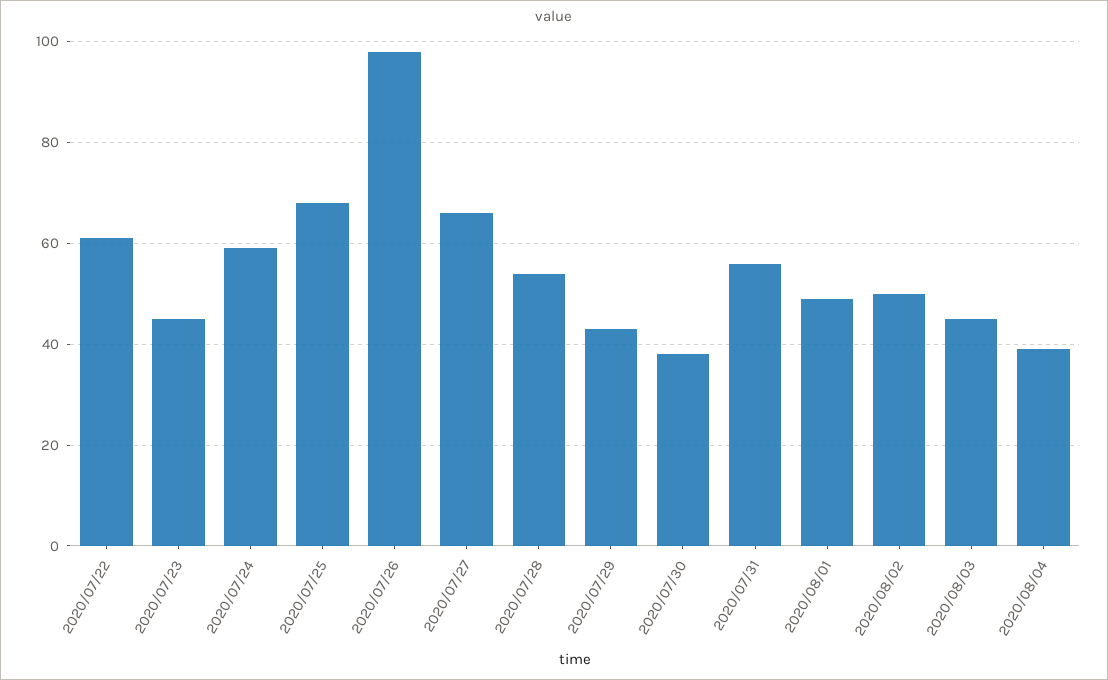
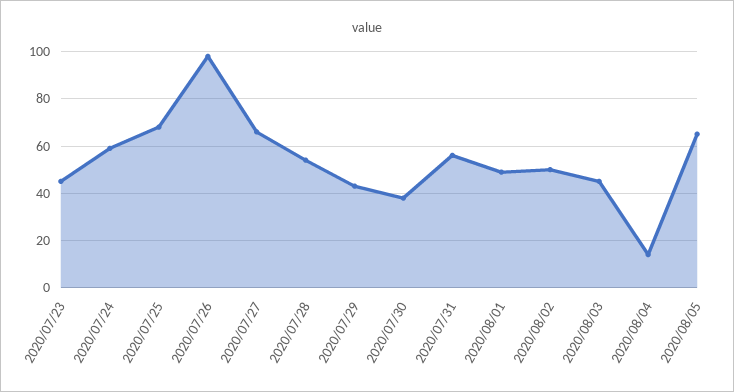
2020/07/22: 60 -> none
2020/08/04: 40 -> 15
2020/08/05: none -> 65

